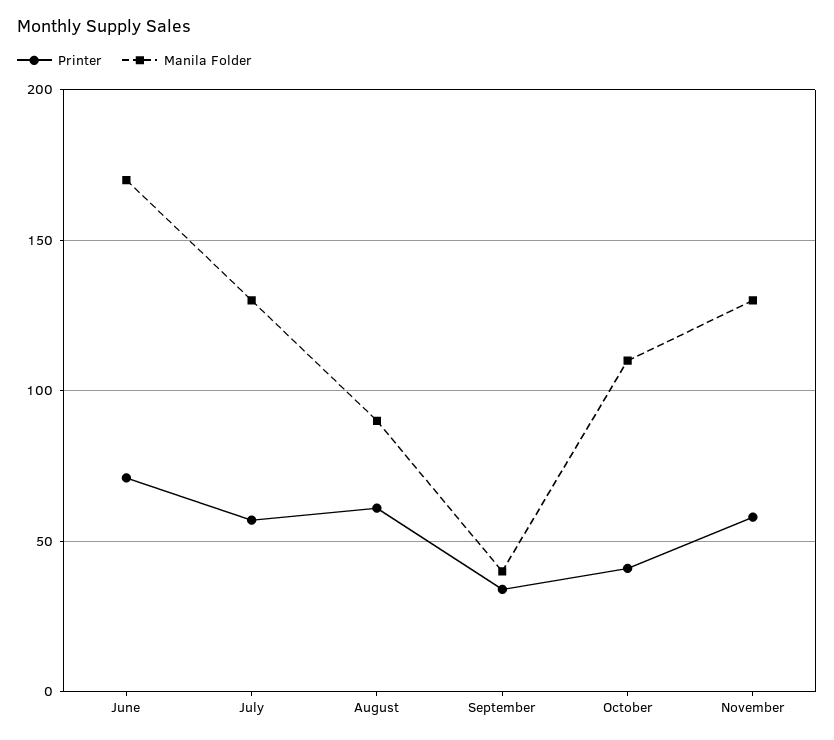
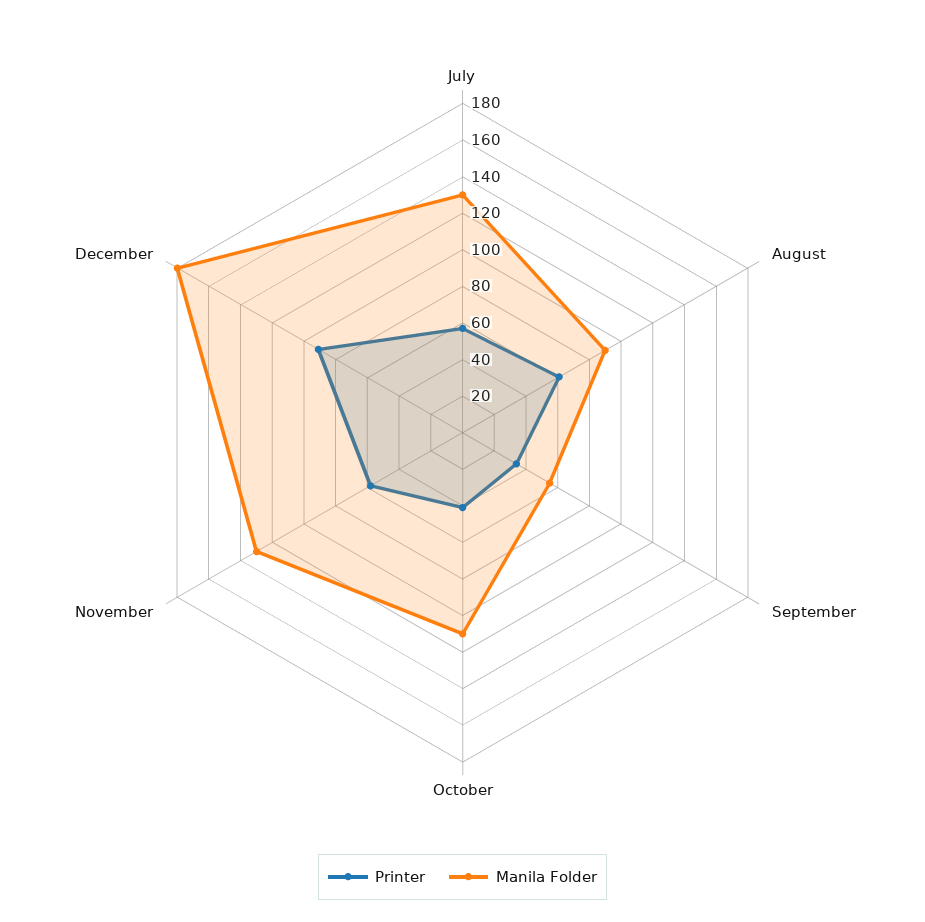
Printer, June: 70 -> none
Manila Folder, June: 170 -> none
Manila Folder, September: 40 -> 55
Printer, December: none -> 90
Manila Folder, December: none -> 180

